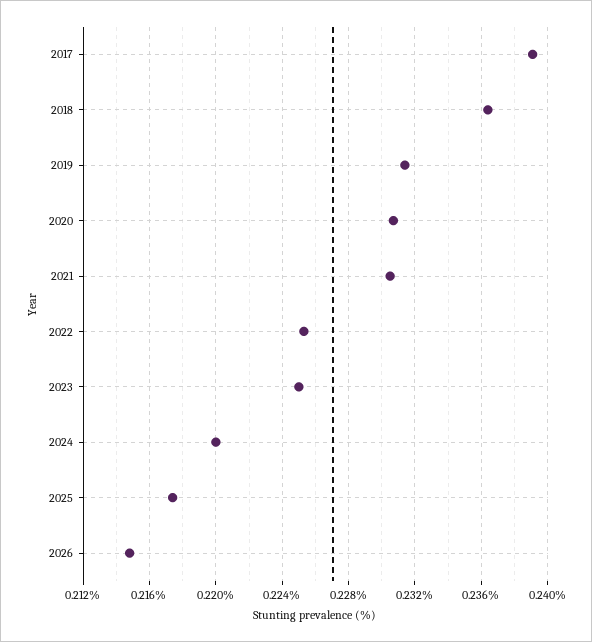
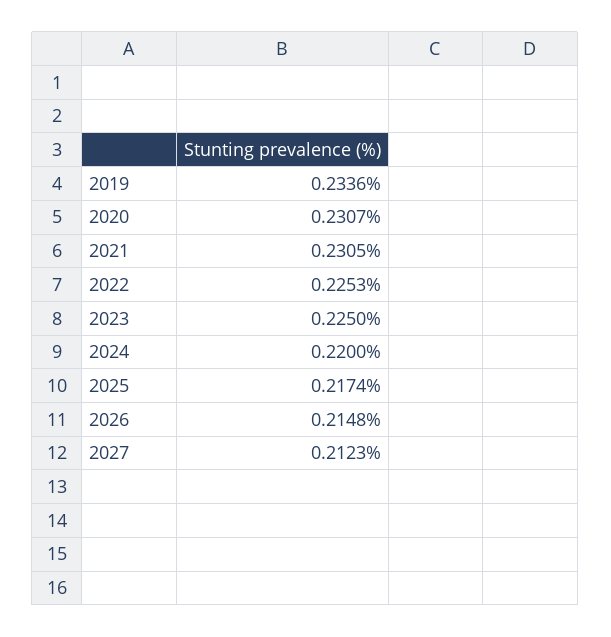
2017: 0.239 -> none
2018: 0.2365 -> none
2019: 0.2315 -> 0.2336
2027: none -> 0.2123

